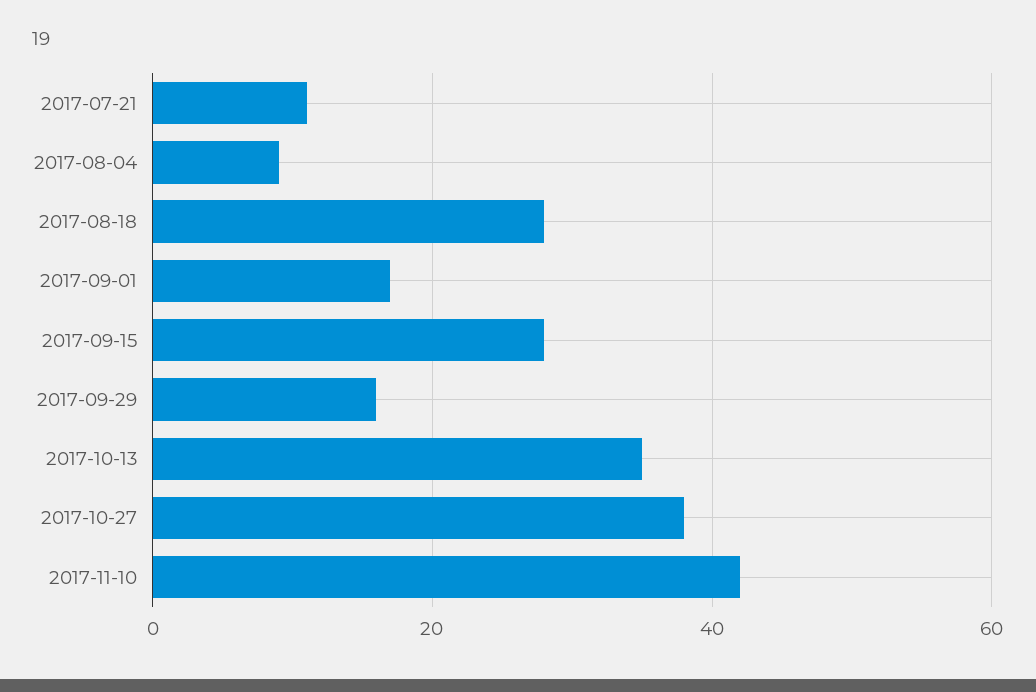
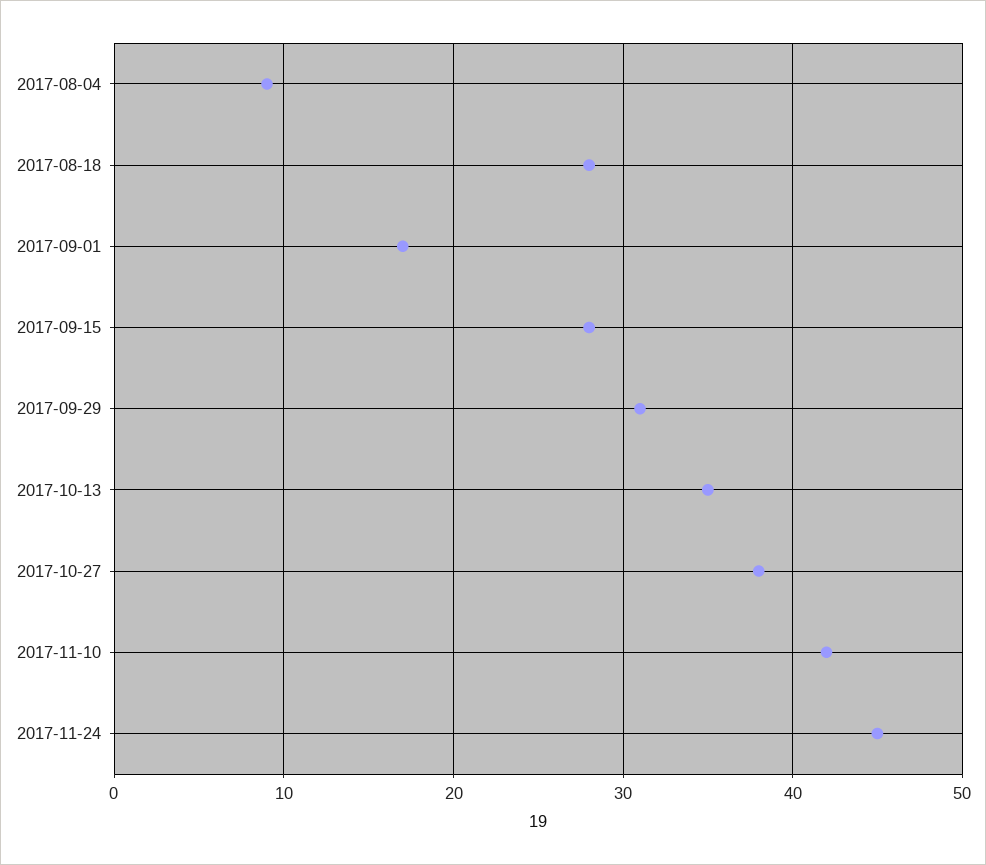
2017-07-21: 10 -> none
2017-09-29: 15 -> 31
2017-11-24: none -> 45

